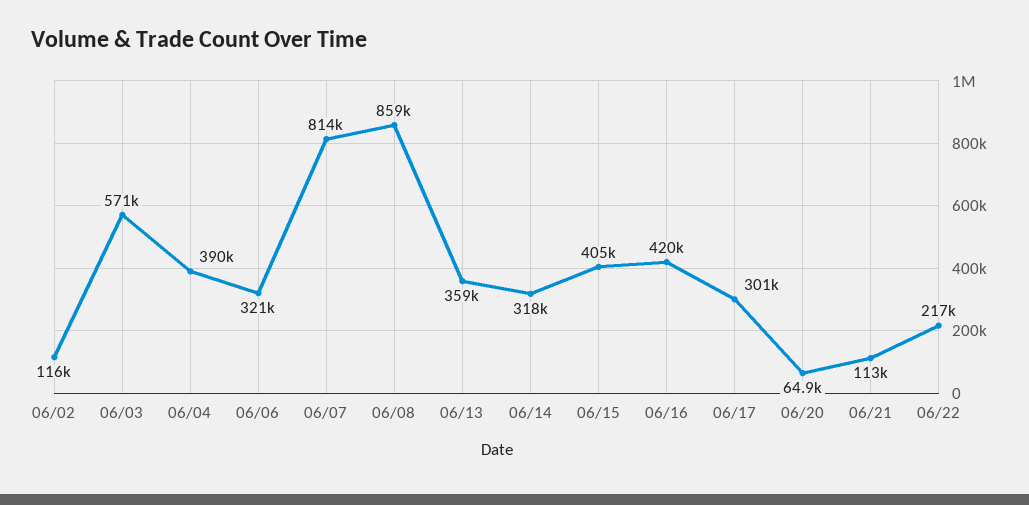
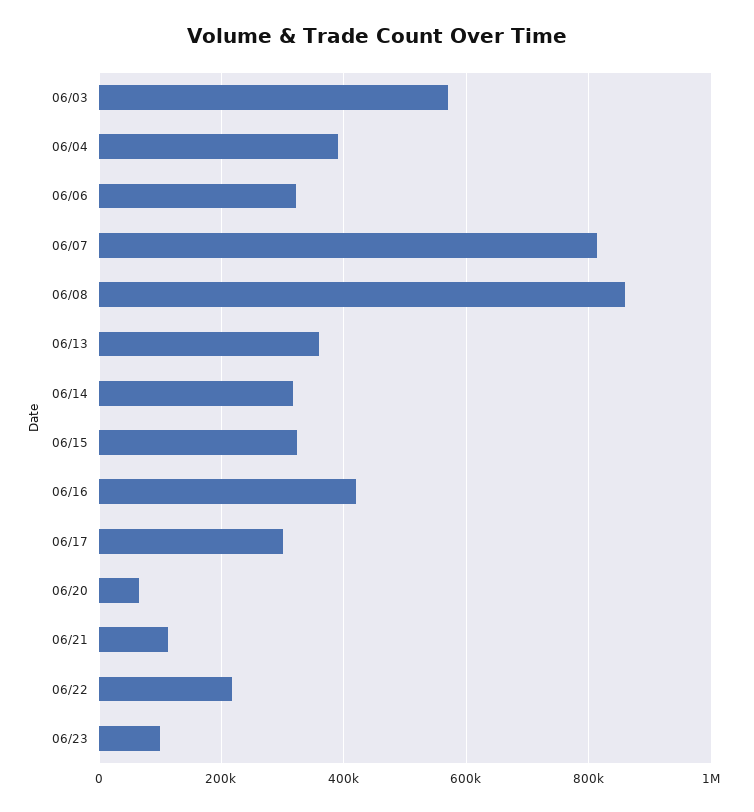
06/02: 116000 -> none
06/15: 405000 -> 320000
06/23: none -> 100000

